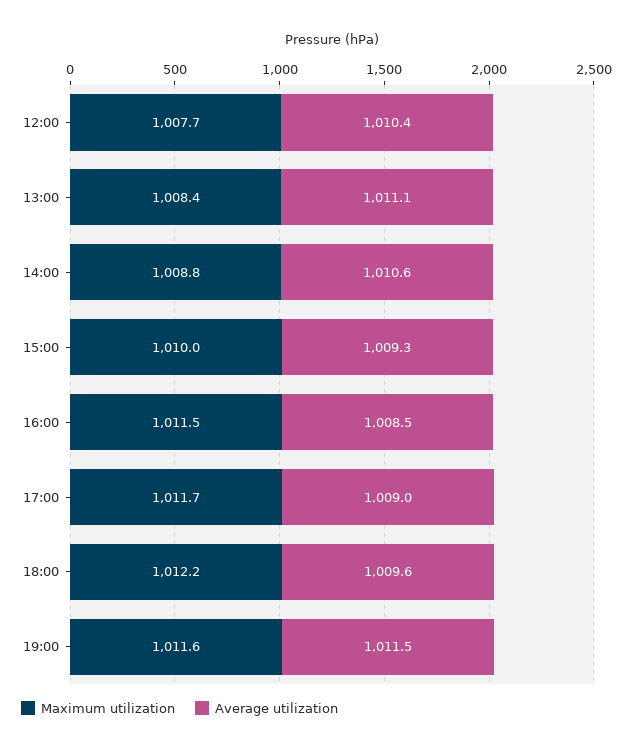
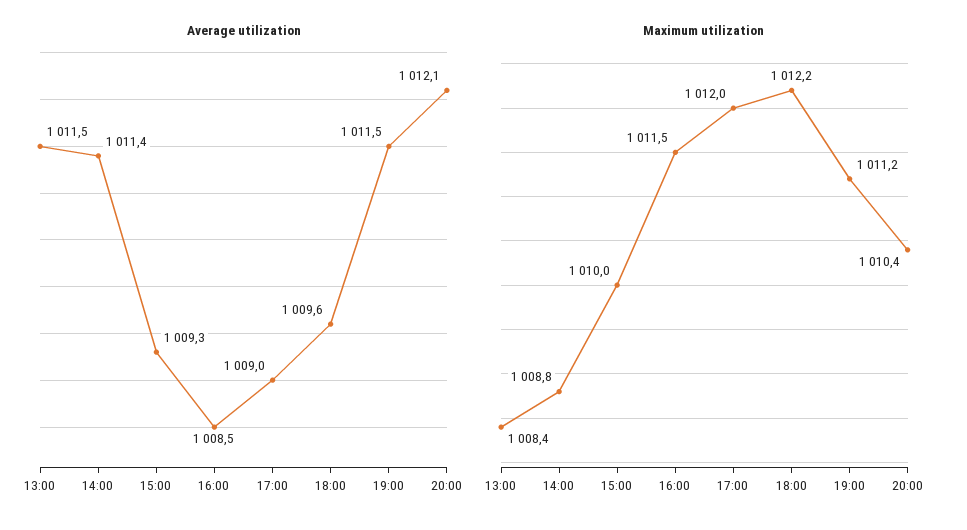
Maximum utilization, 12:00: 1007.7 -> none
Average utilization, 12:00: 1010.4 -> none
Average utilization, 13:00: 1011.1 -> 1011.5
Average utilization, 14:00: 1010.6 -> 1011.4
Maximum utilization, 17:00: 1011.7 -> 1012
Maximum utilization, 19:00: 1011.6 -> 1011.2
Average utilization, 20:00: none -> 1012.1
Maximum utilization, 20:00: none -> 1010.4

